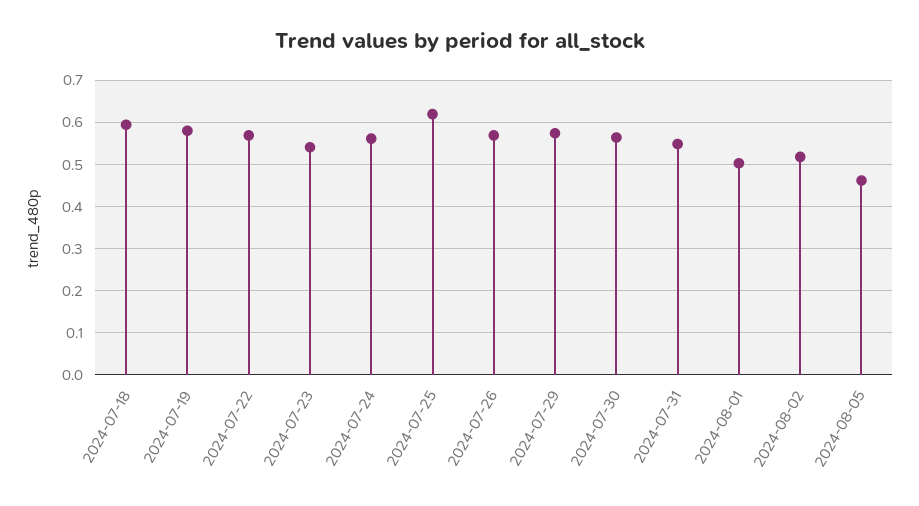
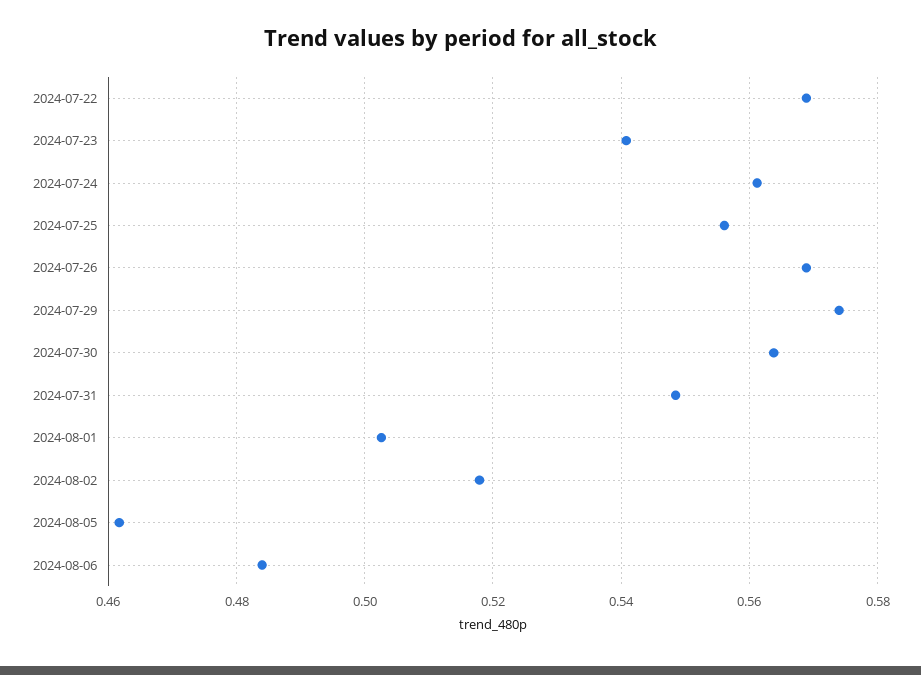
2024-07-18: 0.6 -> none
2024-07-19: 0.58 -> none
2024-07-25: 0.62 -> 0.556
2024-08-06: none -> 0.484

